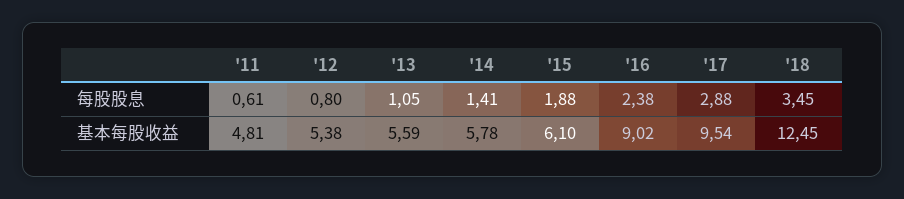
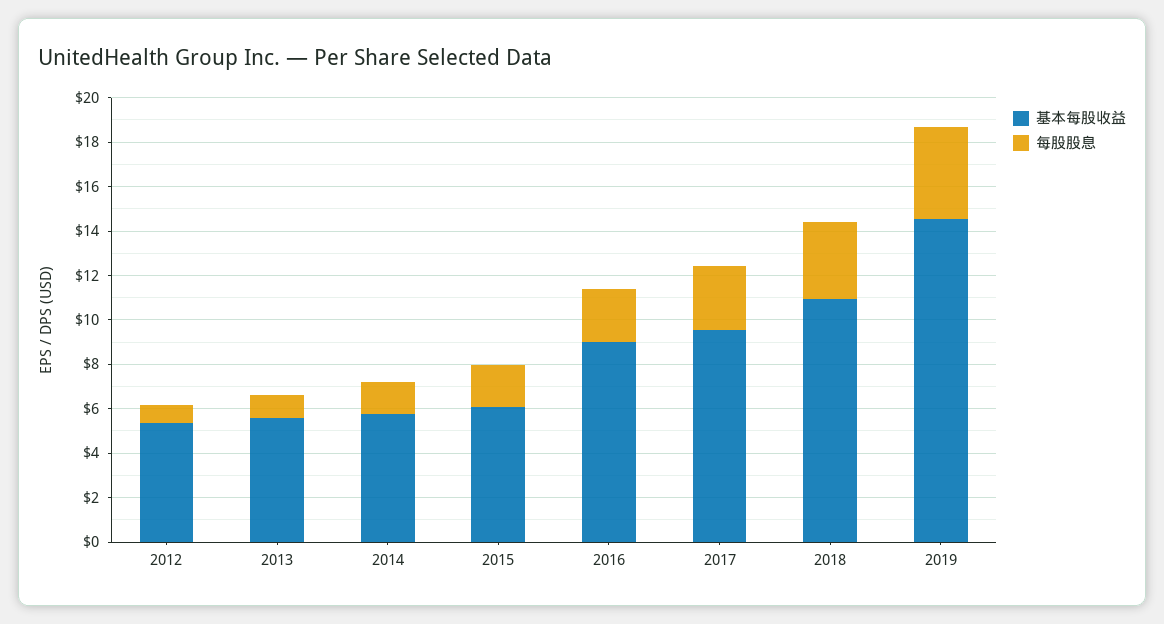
每股股息, '11: 0.61 -> none
基本每股收益, '11: 4.81 -> none
基本每股收益, '18: 12.45 -> 11
基本每股收益, 2019: none -> 14.5
每股股息, 2019: none -> 4

